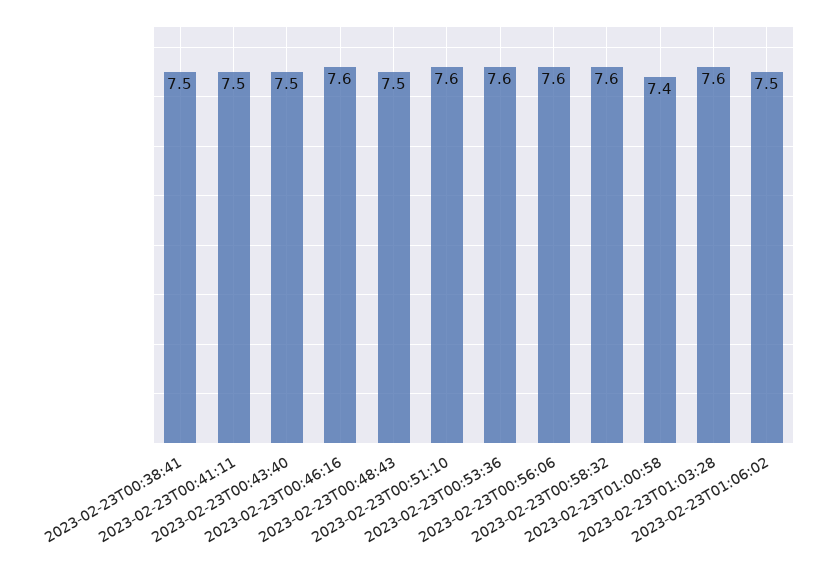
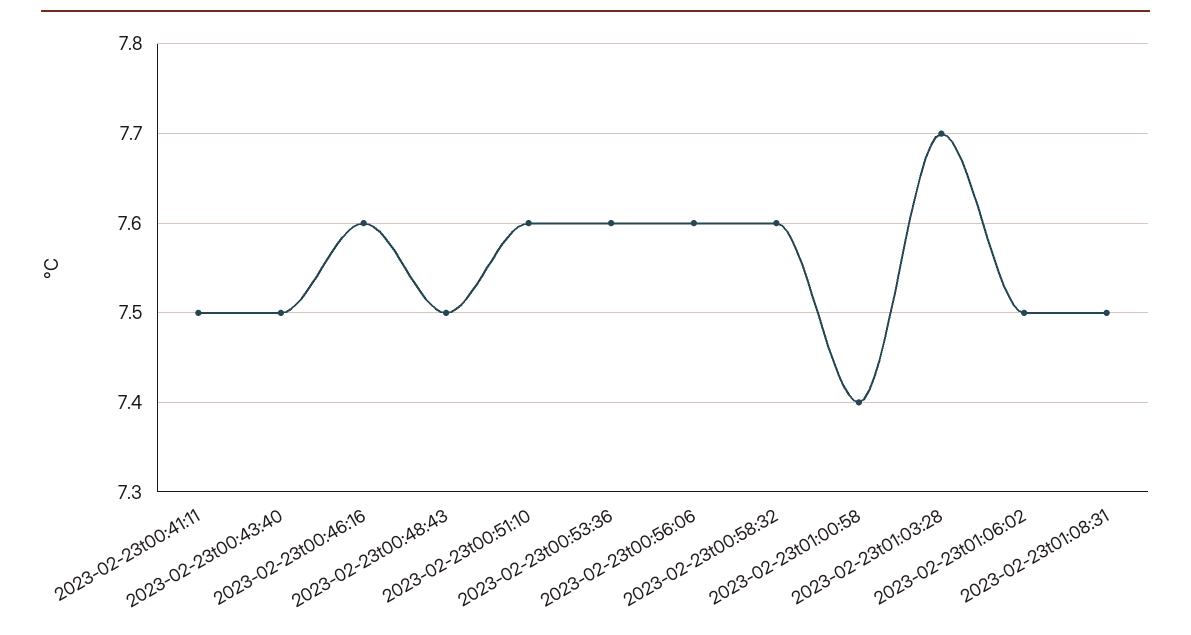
2023-02-23T00:38:41: 7.5 -> none
2023-02-23T01:03:28: 7.6 -> 7.7
2023-02-23t01:08:31: none -> 7.5

